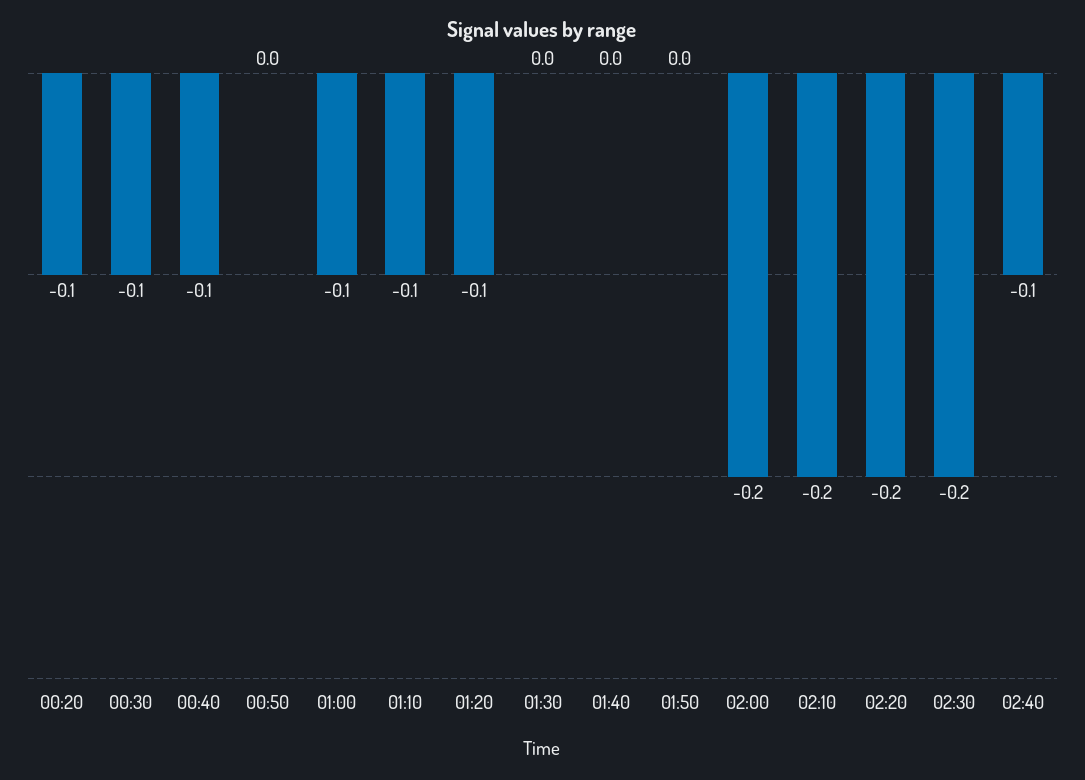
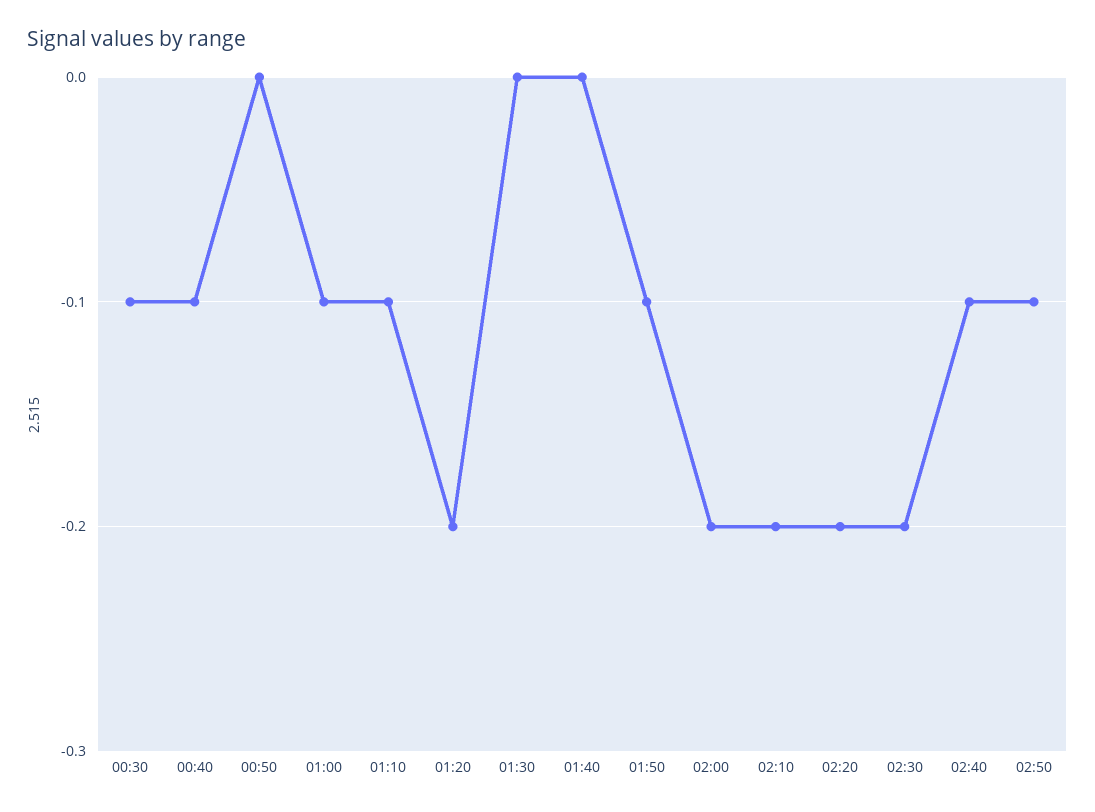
00:20: -0.1 -> none
01:20: -0.1 -> -0.2
01:50: 0 -> -0.1
02:50: none -> -0.1

